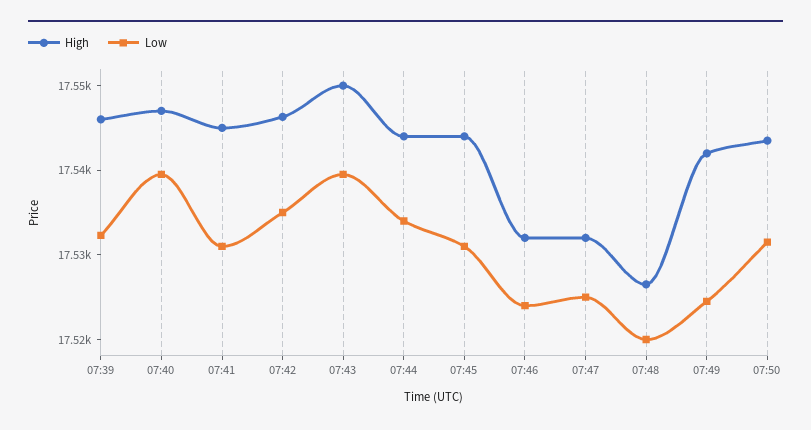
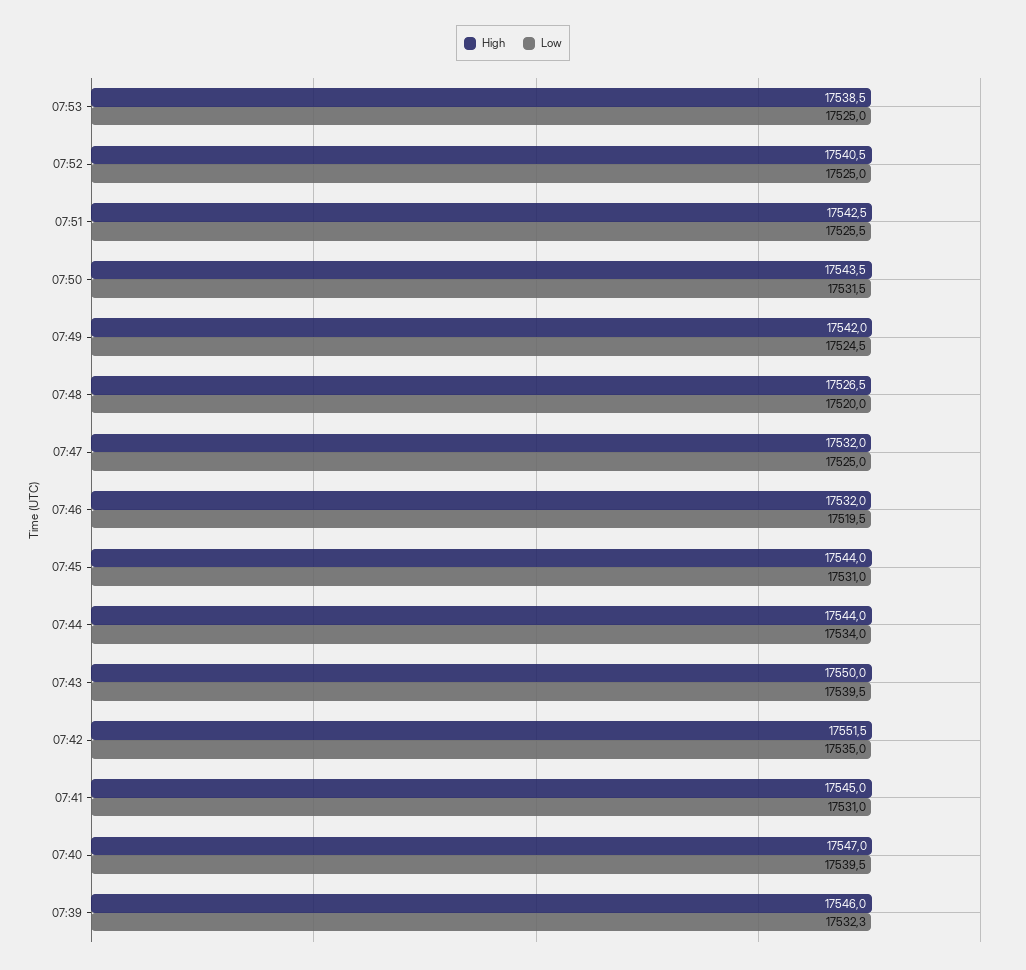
High, 07:42: 17546 -> 17551.5
Low, 07:46: 17524 -> 17519.5
High, 07:53: none -> 17538.5
Low, 07:53: none -> 17525
High, 07:52: none -> 17540.5
Low, 07:52: none -> 17525
High, 07:51: none -> 17542.5
Low, 07:51: none -> 17525.5

